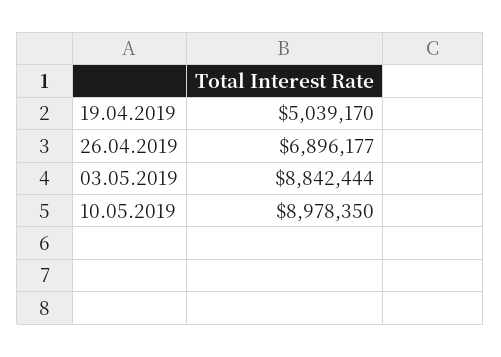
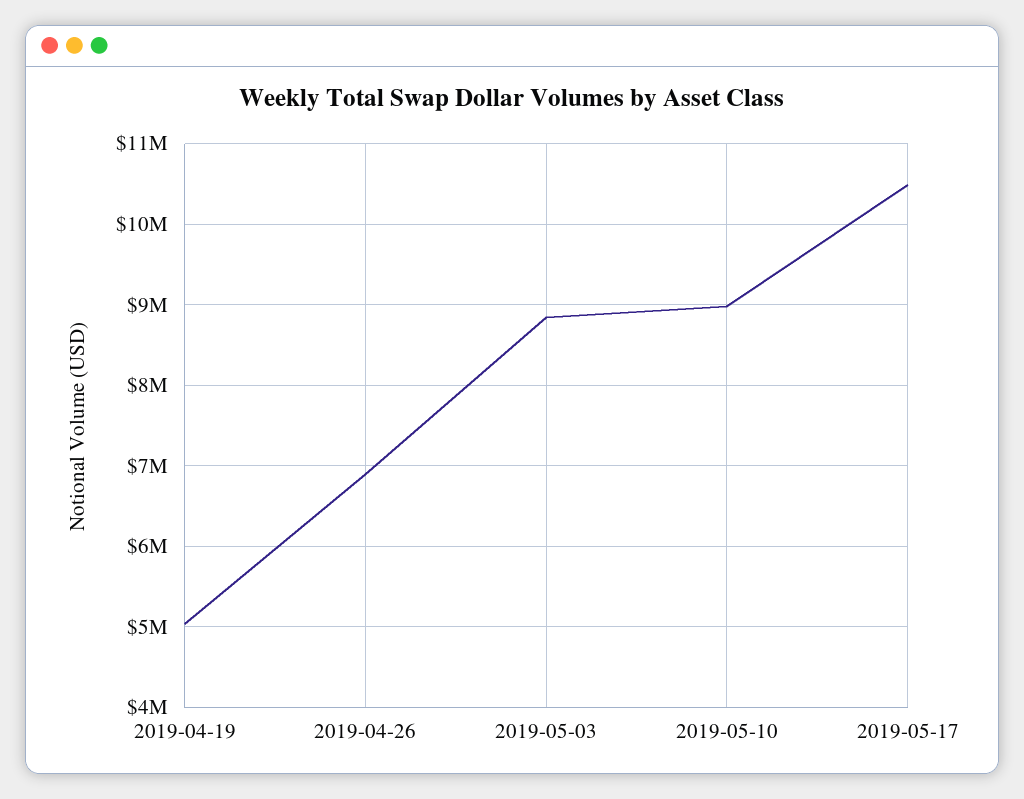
2019-05-17: none -> 10500000

